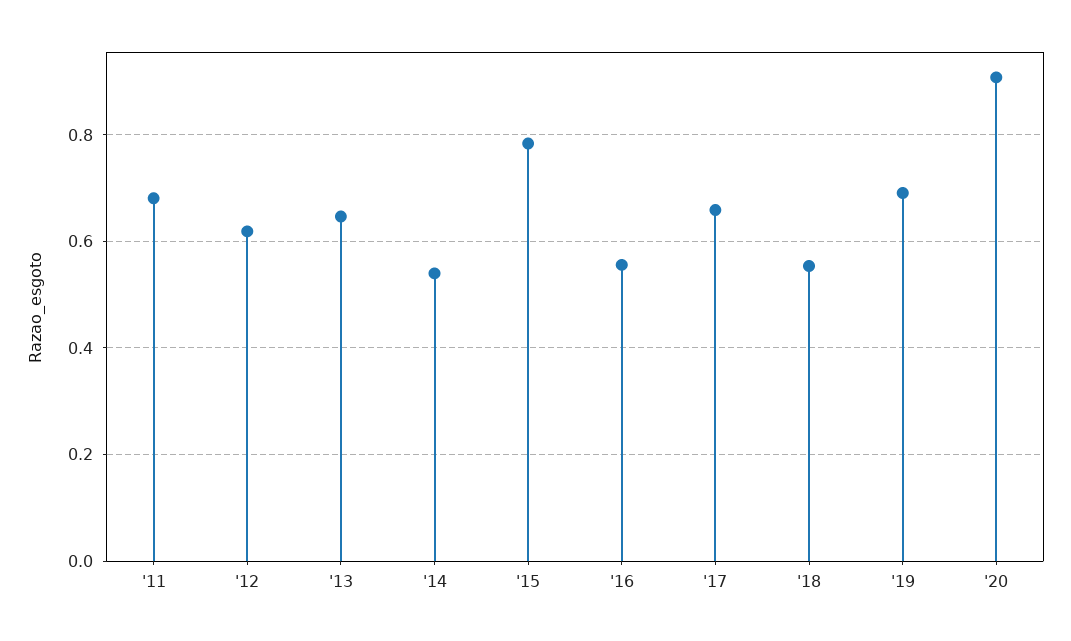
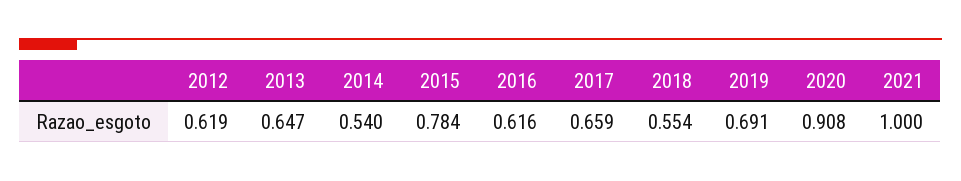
'11: 0.68 -> none
'16: 0.56 -> 0.616
2021: none -> 1

